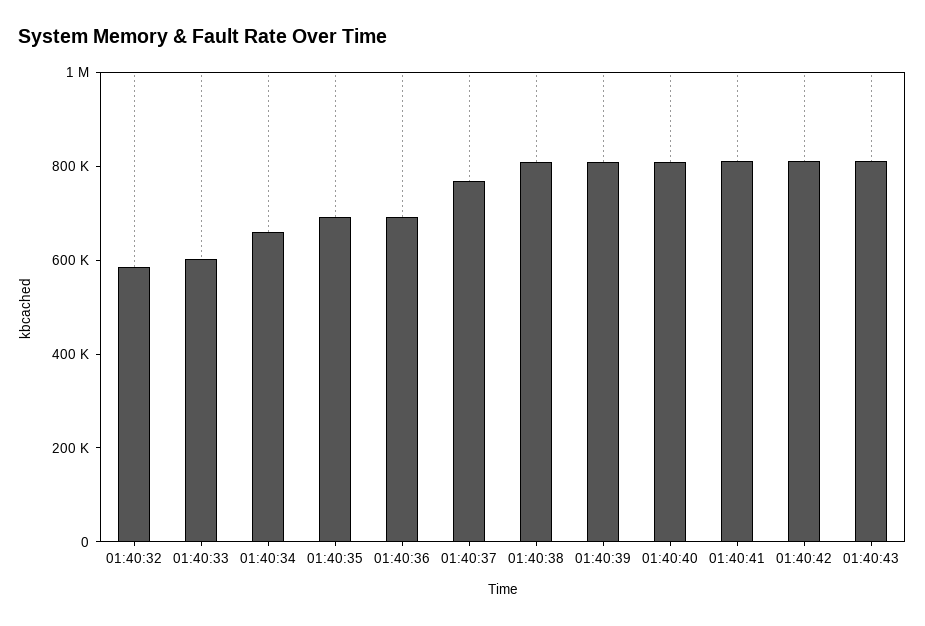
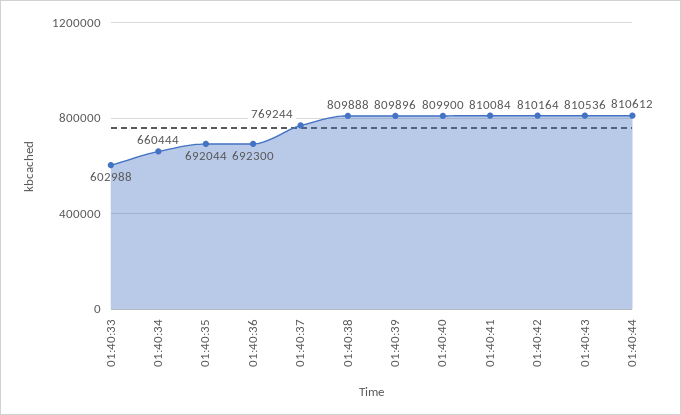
01:40:32: 600000 -> none
01:40:44: none -> 810612

